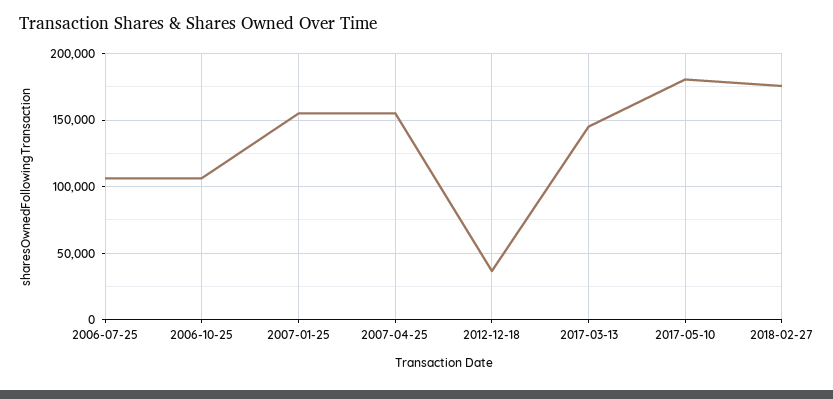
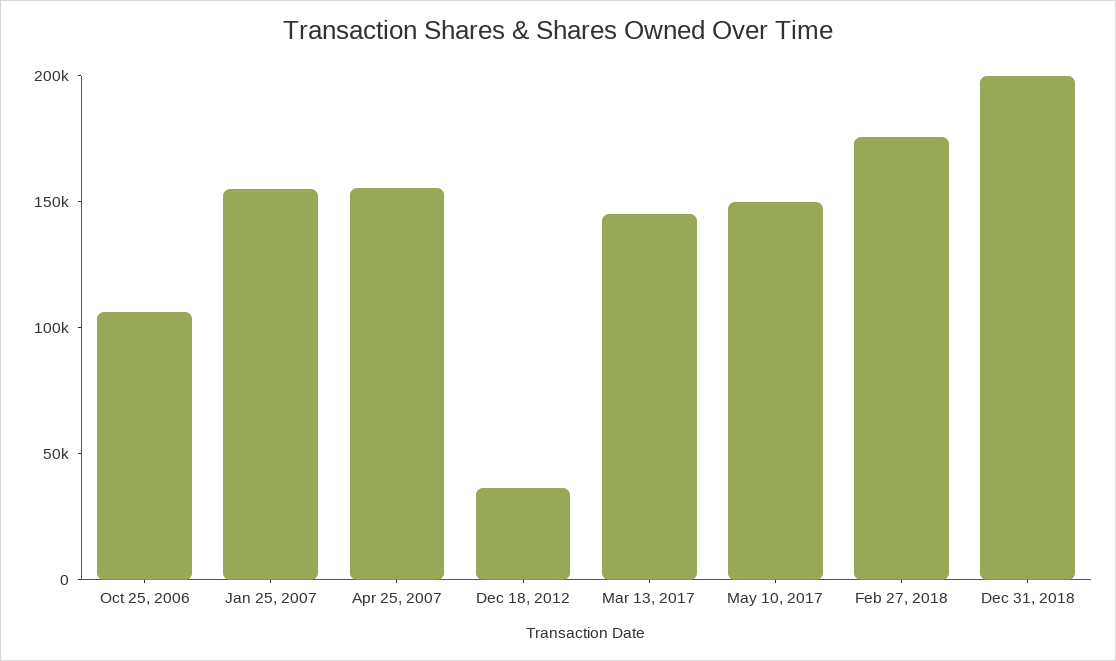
2006-07-25: 105000 -> none
2017-05-10: 180000 -> 150000
Dec 31, 2018: none -> 200000

